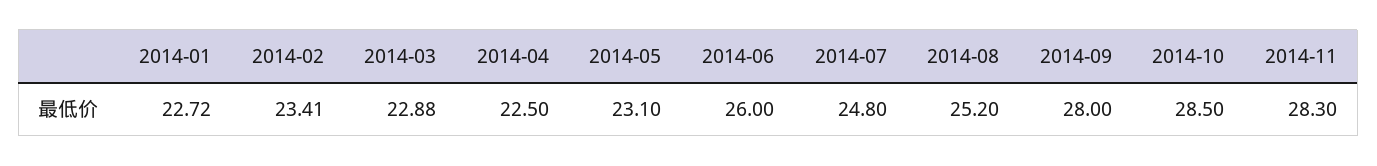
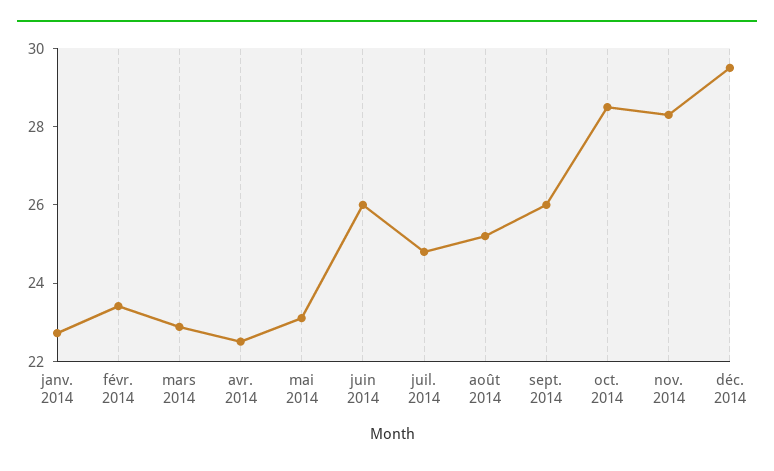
2014-09: 28 -> 26
déc. 2014: none -> 29.5

